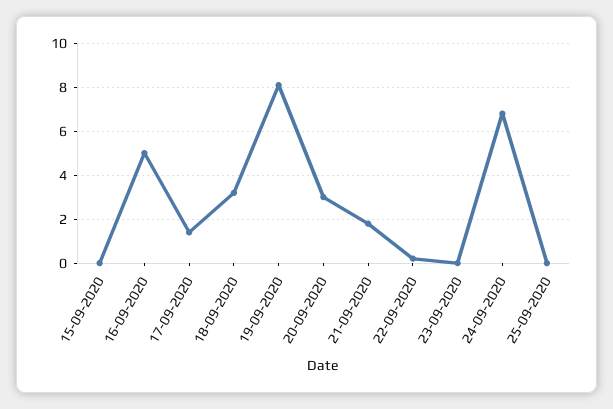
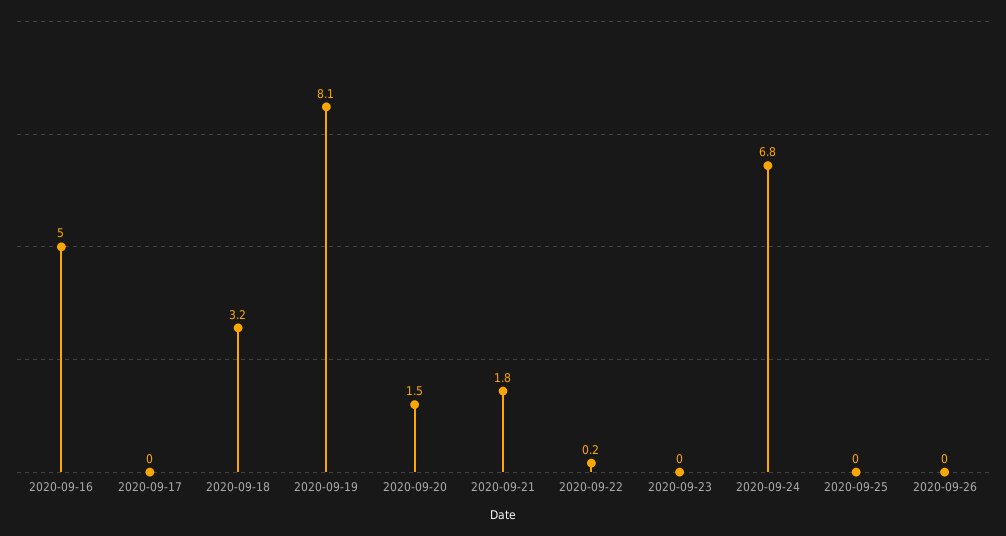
15-09-2020: 0 -> none
17-09-2020: 1.5 -> 0
20-09-2020: 3 -> 1.5
2020-09-26: none -> 0

